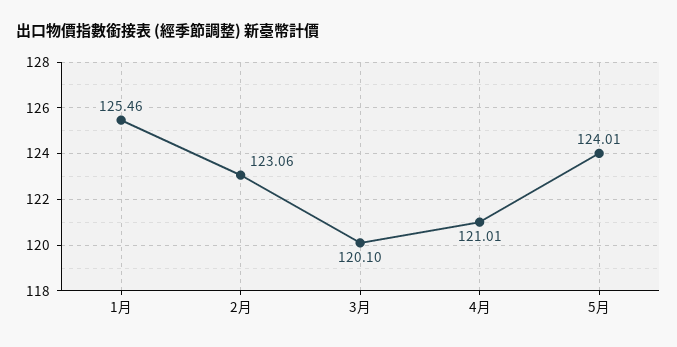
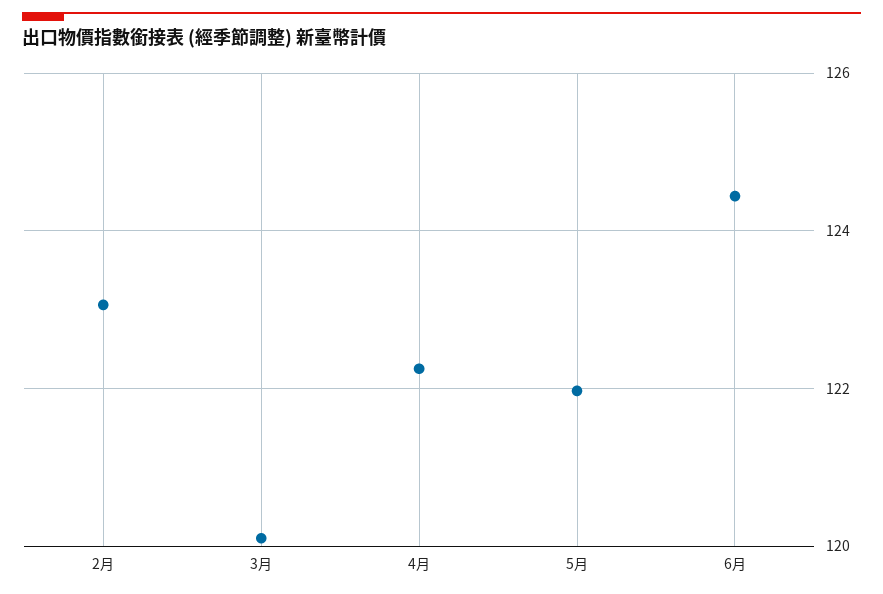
1月: 125.46 -> none
4月: 121.01 -> 122.2
5月: 124.01 -> 122
6月: none -> 124.4

